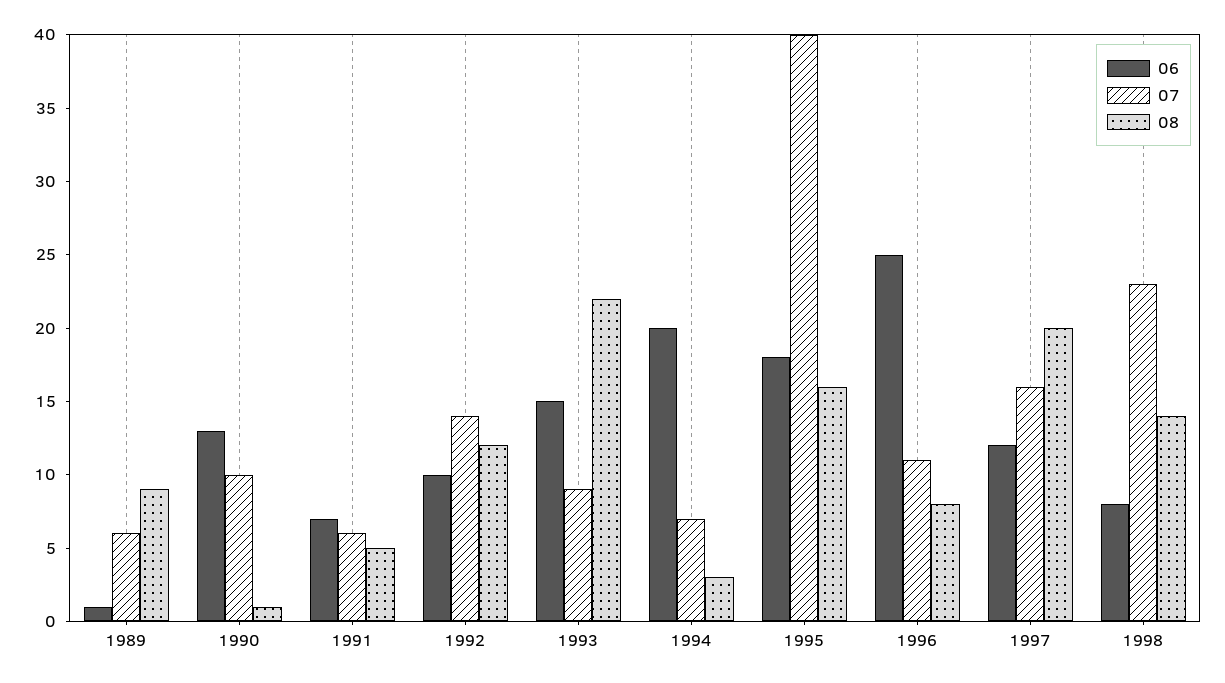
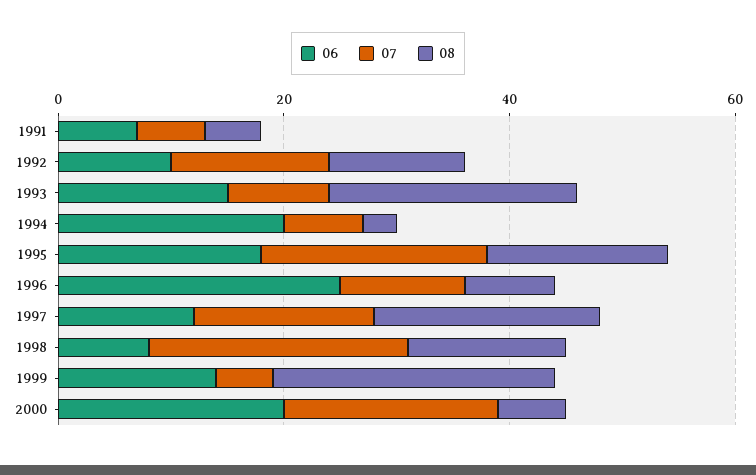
06, 1989: 1 -> none
07, 1989: 6 -> none
08, 1989: 9 -> none
06, 1990: 13 -> none
07, 1990: 10 -> none
08, 1990: 1 -> none
07, 1995: 40 -> 20
06, 1999: none -> 15
07, 1999: none -> 5
08, 1999: none -> 25
06, 2000: none -> 20
07, 2000: none -> 20
08, 2000: none -> 5

